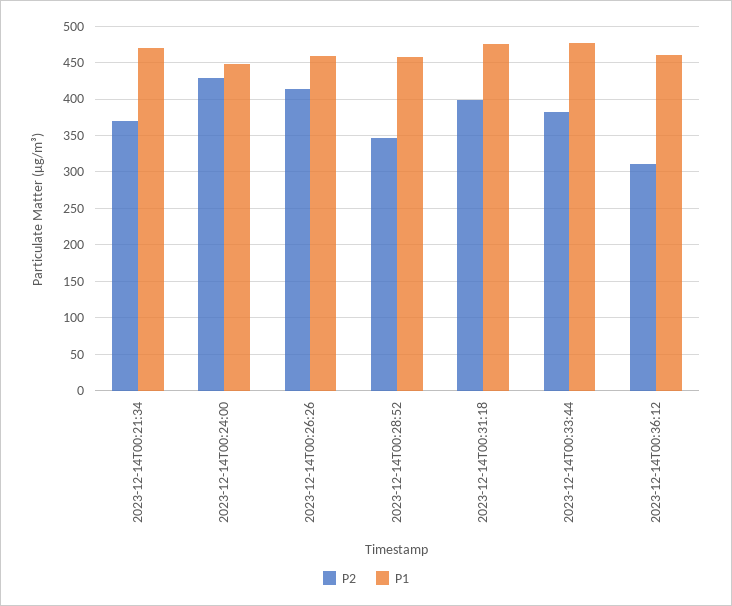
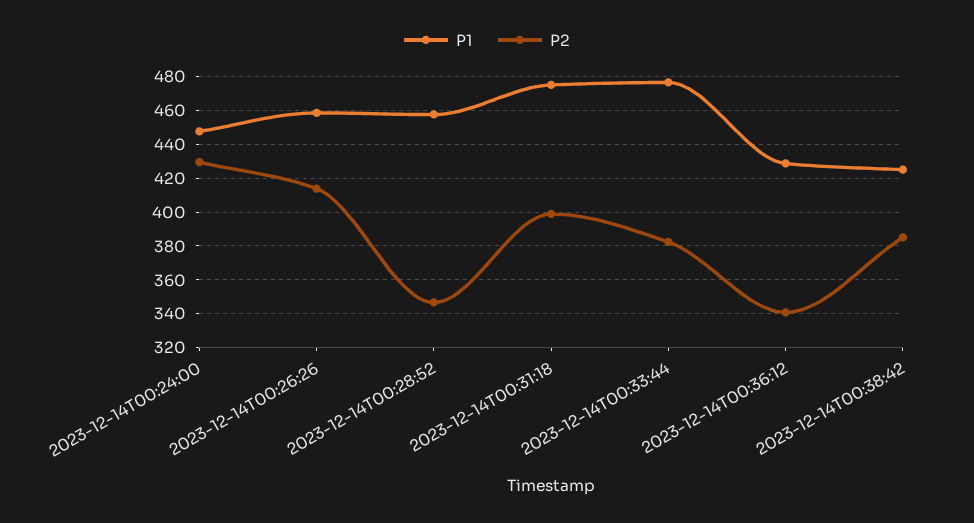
P2, 2023-12-14T00:21:34: 370 -> none
P1, 2023-12-14T00:21:34: 470 -> none
P2, 2023-12-14T00:36:12: 310 -> 340
P1, 2023-12-14T00:36:12: 460 -> 430
P1, 2023-12-14T00:38:42: none -> 425
P2, 2023-12-14T00:38:42: none -> 385

